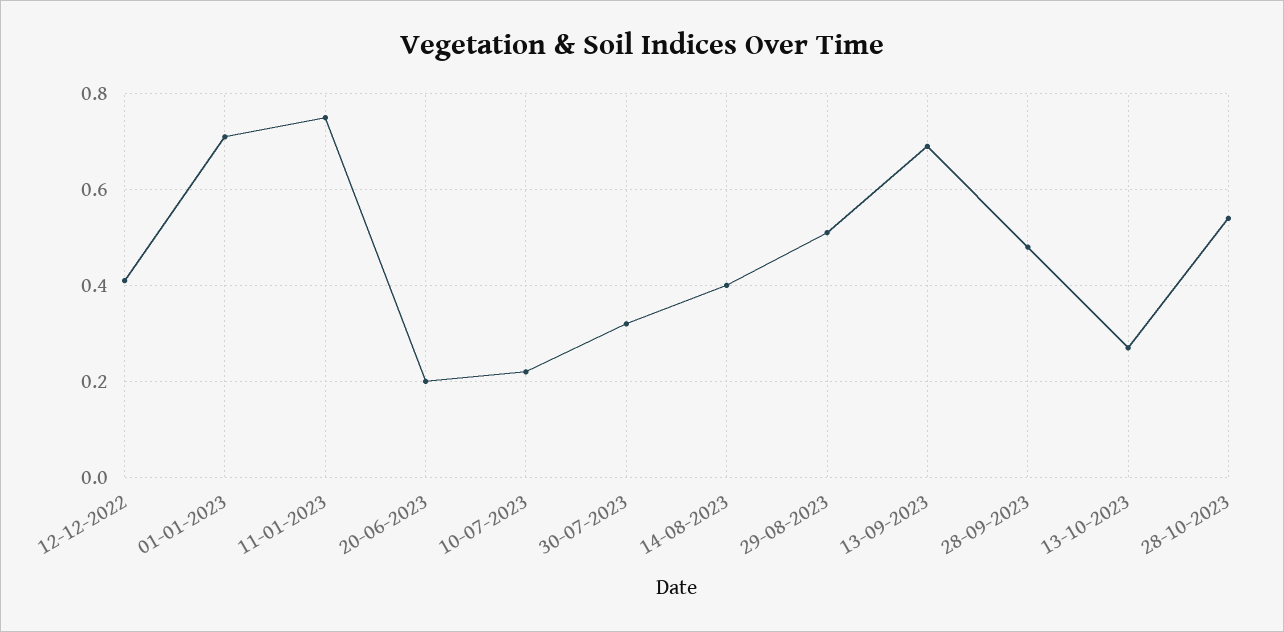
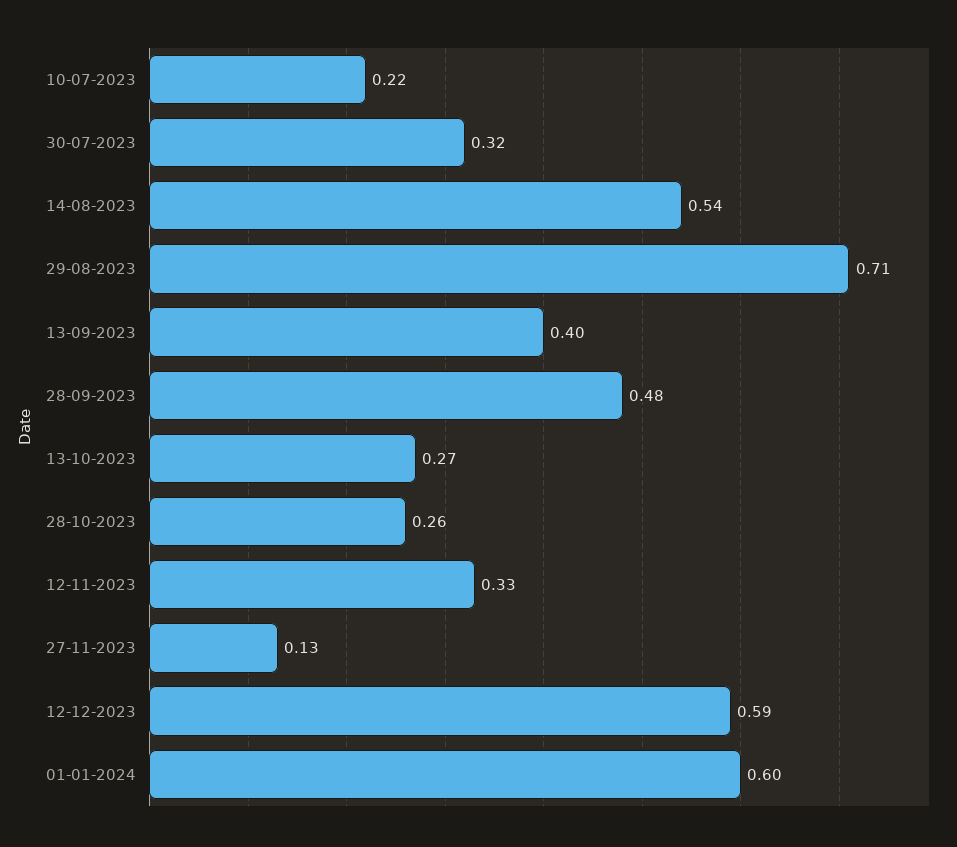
12-12-2022: 0.4 -> none
01-01-2023: 0.7 -> none
11-01-2023: 0.75 -> none
20-06-2023: 0.2 -> none
14-08-2023: 0.4 -> 0.54
29-08-2023: 0.5 -> 0.71
13-09-2023: 0.7 -> 0.4
28-10-2023: 0.55 -> 0.26
12-11-2023: none -> 0.33
27-11-2023: none -> 0.13
12-12-2023: none -> 0.59
01-01-2024: none -> 0.6

